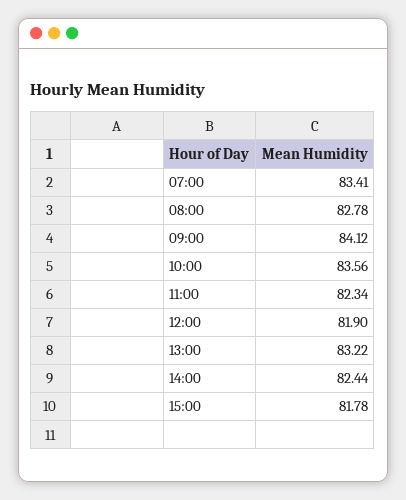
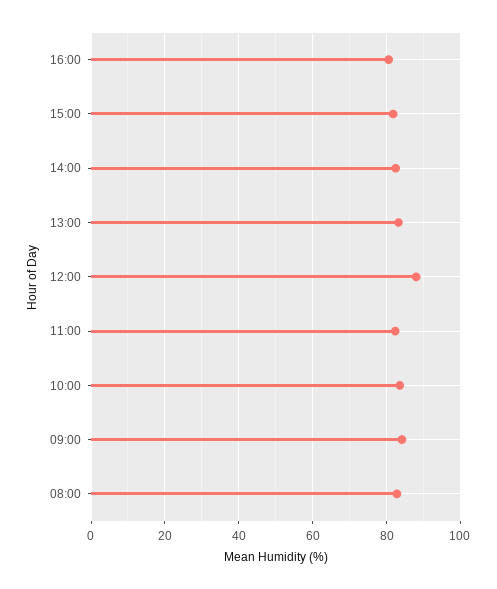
07:00: 83.41 -> none
12:00: 81.9 -> 88
16:00: none -> 80

